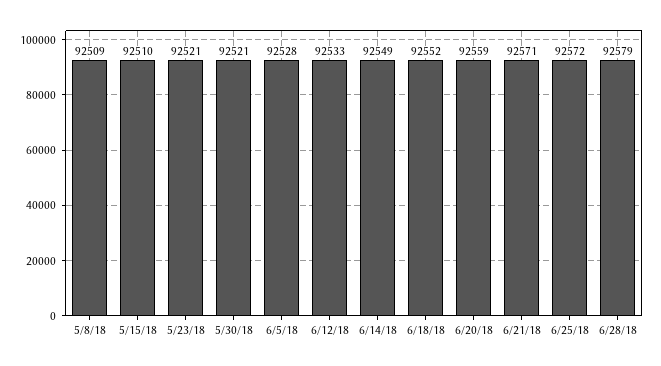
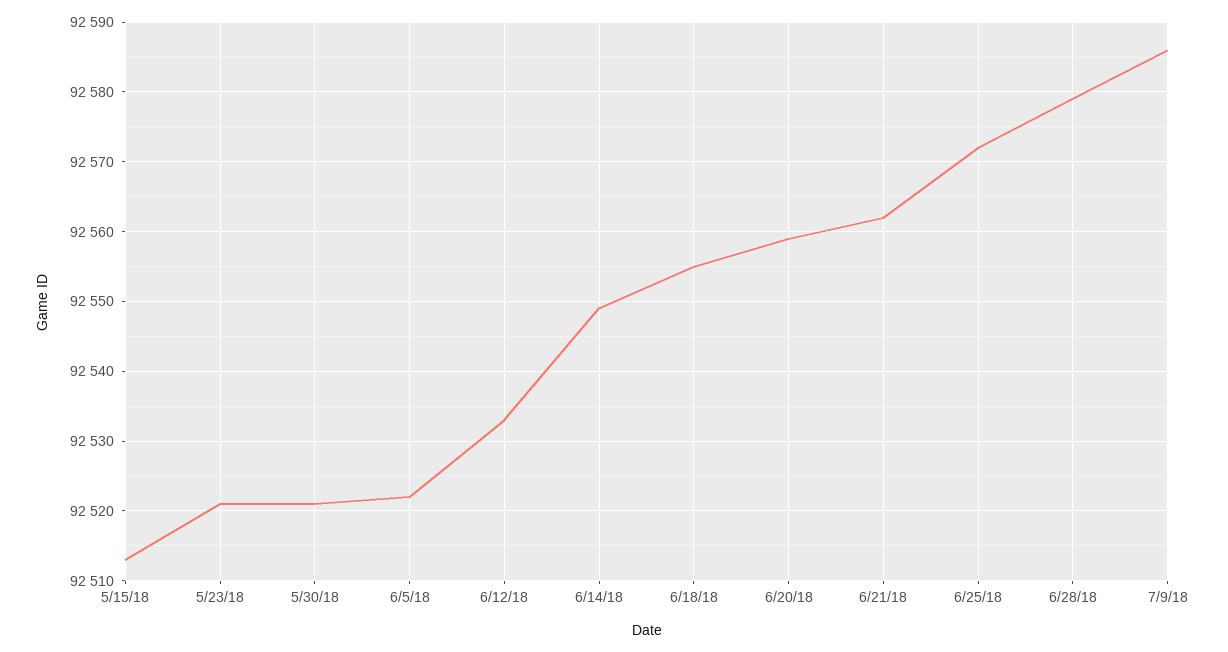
5/8/18: 92509 -> none
5/15/18: 92510 -> 92513
6/5/18: 92528 -> 92522
6/18/18: 92552 -> 92555
6/21/18: 92571 -> 92562
7/9/18: none -> 92586

